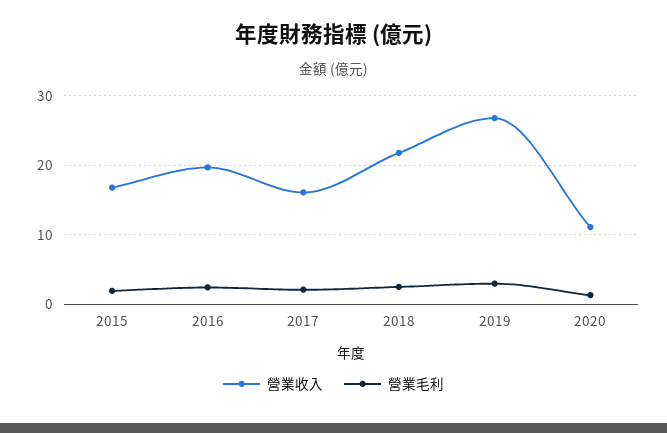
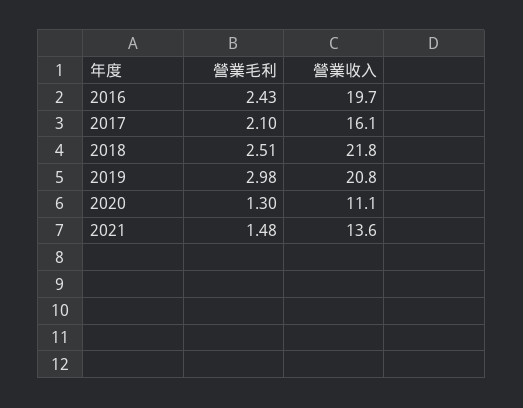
營業收入, 2015: 17 -> none
營業毛利, 2015: 2 -> none
營業收入, 2019: 27 -> 20.8
營業毛利, 2021: none -> 1.48
營業收入, 2021: none -> 13.6

